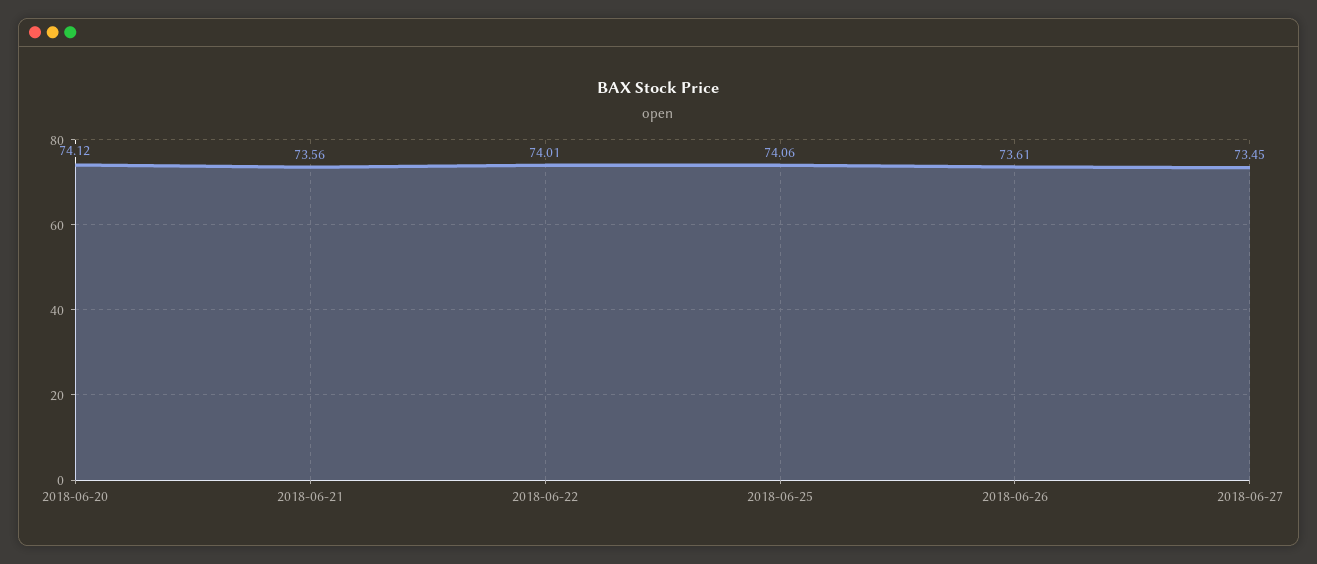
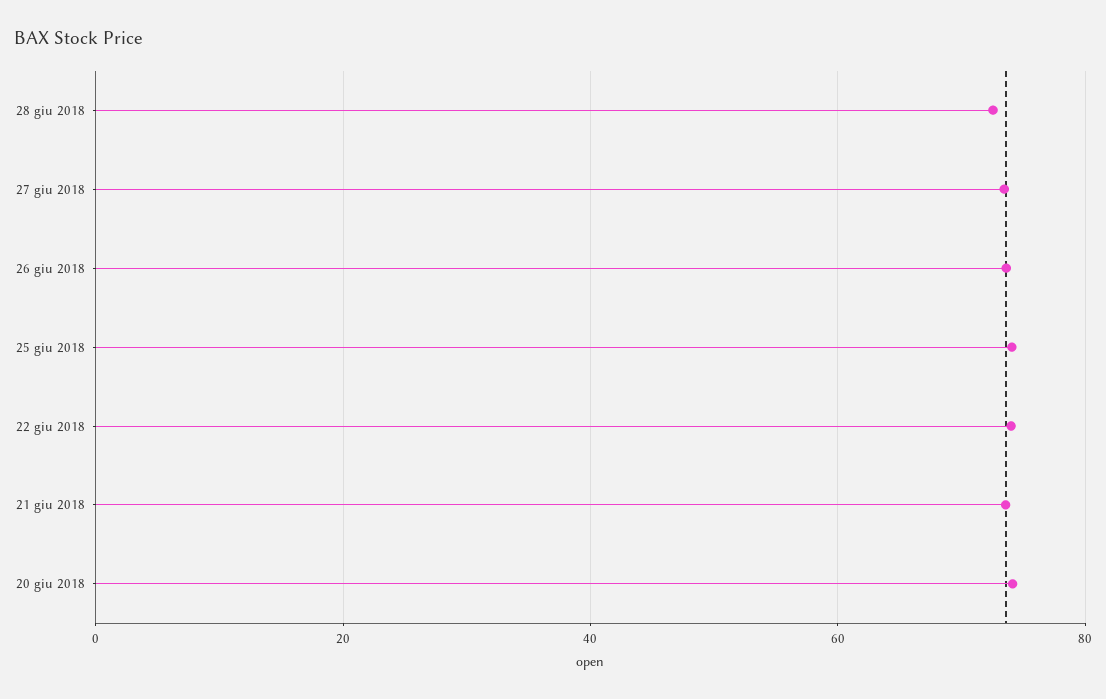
28 giu 2018: none -> 72

